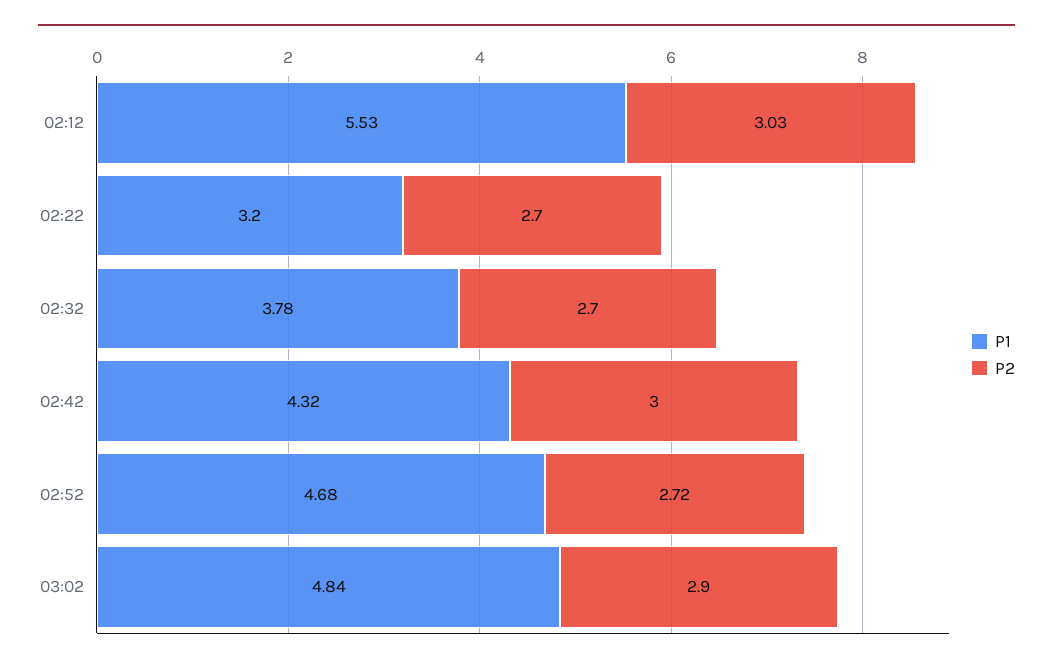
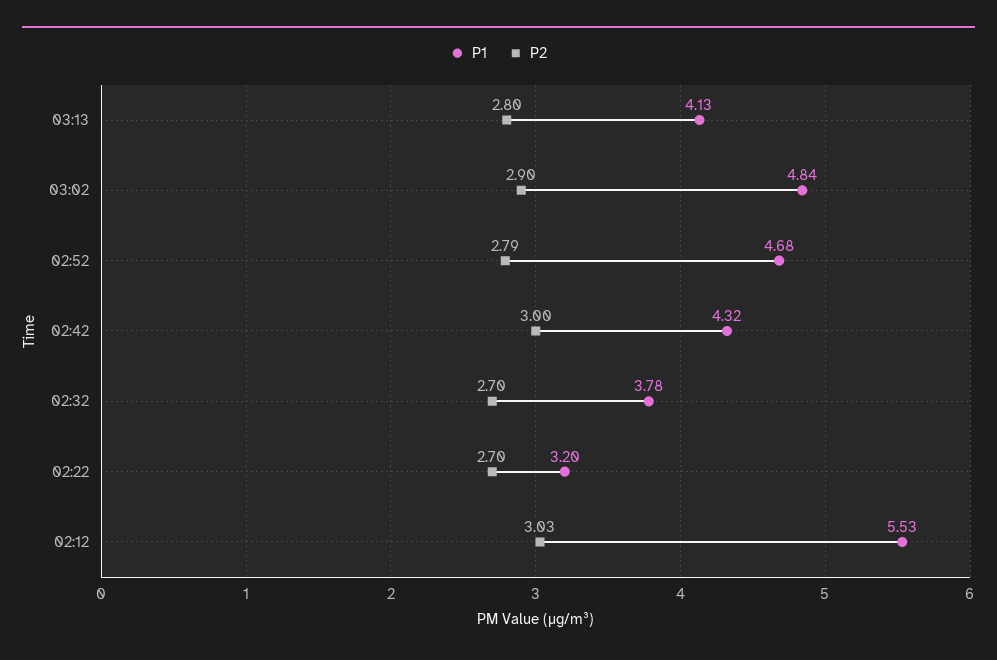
P2, 02:52: 2.72 -> 2.79
P1, 03:13: none -> 4.13
P2, 03:13: none -> 2.8

